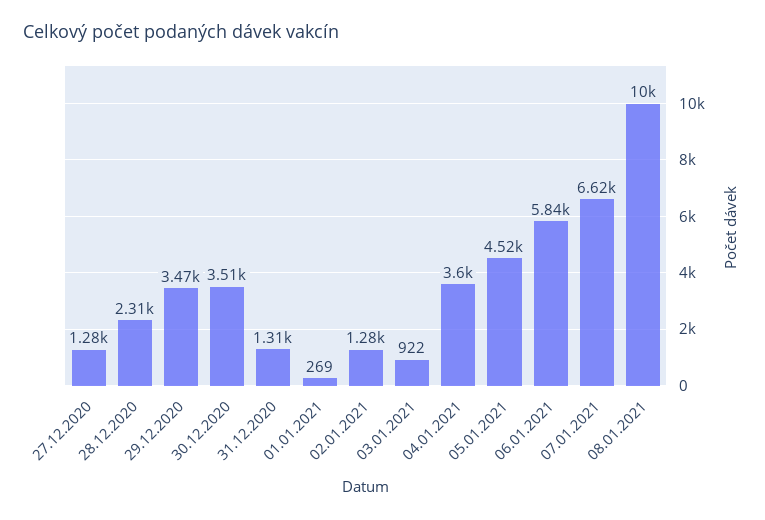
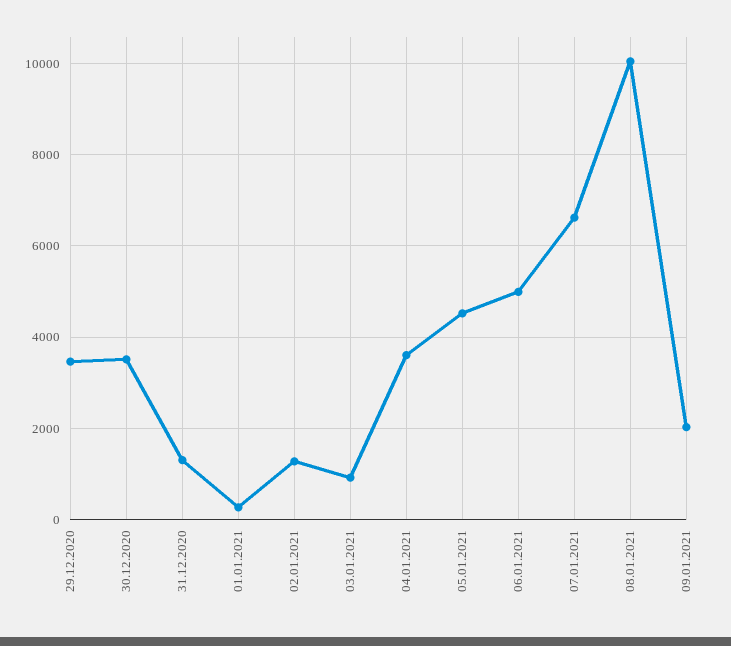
27.12.2020: 1280 -> none
28.12.2020: 2310 -> none
06.01.2021: 5840 -> 5000
09.01.2021: none -> 2000

